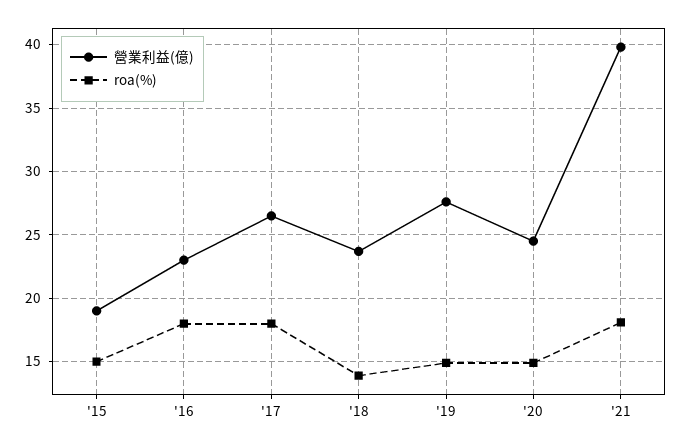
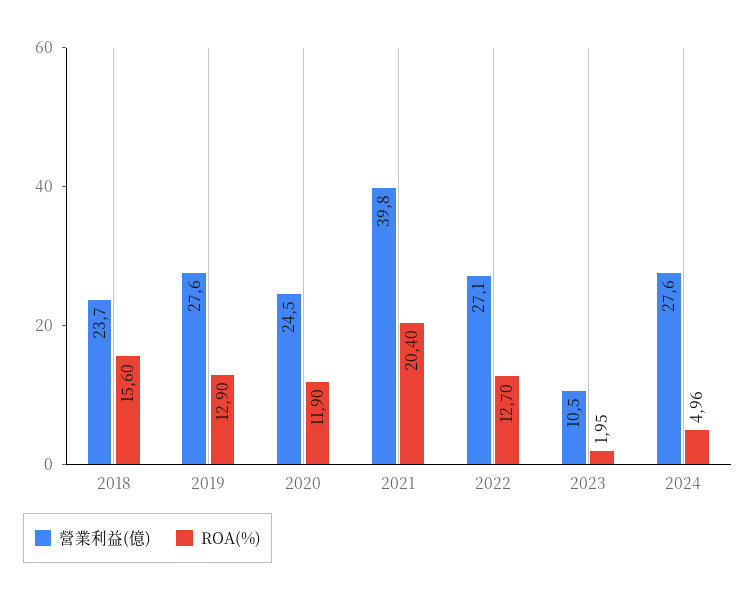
營業利益(億), '15: 19 -> none
roa(%), '15: 15 -> none
營業利益(億), '16: 23 -> none
roa(%), '16: 18 -> none
營業利益(億), '17: 26.5 -> none
roa(%), '17: 18 -> none
roa(%), '18: 14 -> 15.6
roa(%), '19: 15 -> 12.9
roa(%), '20: 15 -> 11.9
roa(%), '21: 18 -> 20.4
營業利益(億), 2022: none -> 27.1
roa(%), 2022: none -> 12.7
營業利益(億), 2023: none -> 10.5
roa(%), 2023: none -> 1.95
營業利益(億), 2024: none -> 27.6
roa(%), 2024: none -> 4.96

